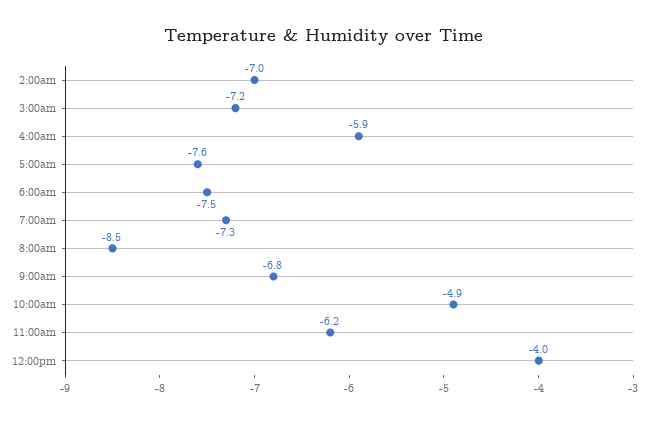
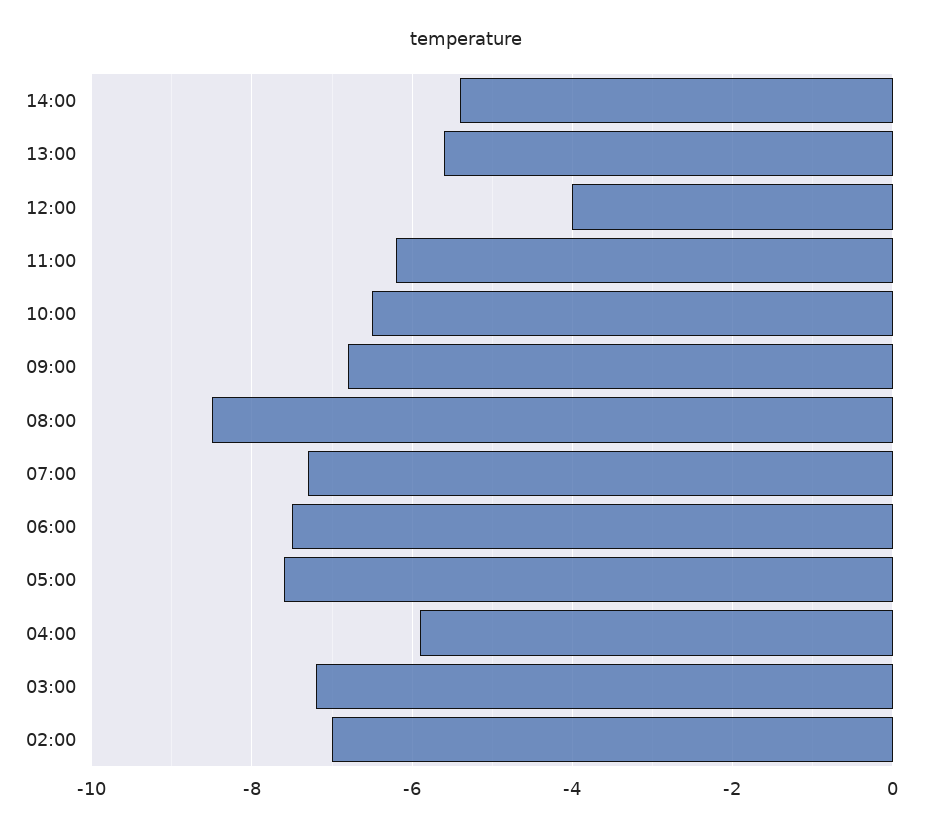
10:00am: -4.9 -> -6.5
14:00: none -> -5.5
13:00: none -> -5.5

